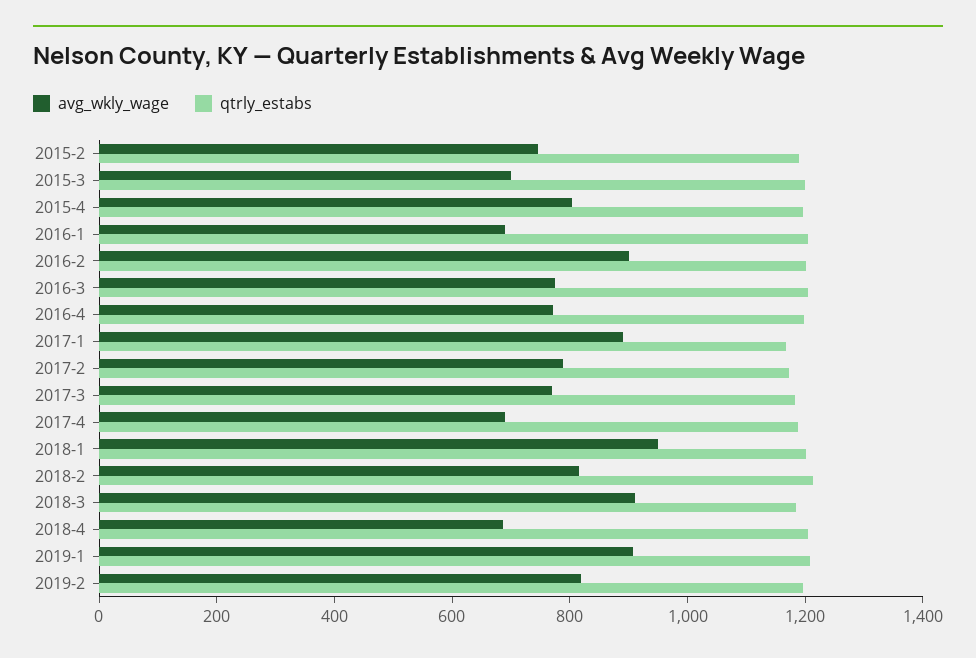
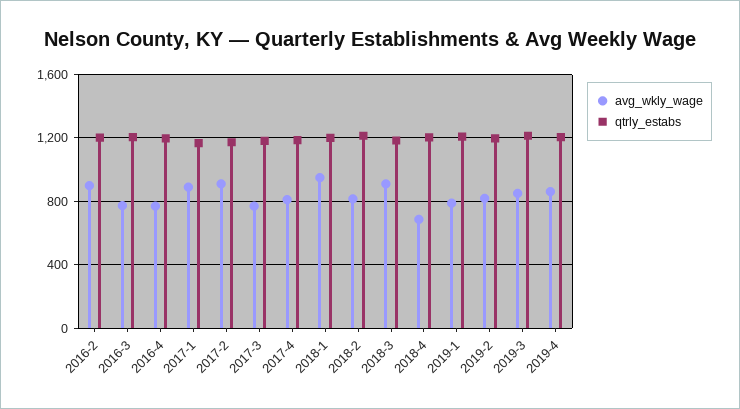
avg_wkly_wage, 2015-2: 750 -> none
qtrly_estabs, 2015-2: 1200 -> none
avg_wkly_wage, 2015-3: 700 -> none
qtrly_estabs, 2015-3: 1200 -> none
avg_wkly_wage, 2015-4: 800 -> none
qtrly_estabs, 2015-4: 1200 -> none
avg_wkly_wage, 2016-1: 700 -> none
qtrly_estabs, 2016-1: 1200 -> none
avg_wkly_wage, 2017-2: 800 -> 900
avg_wkly_wage, 2017-4: 700 -> 800
avg_wkly_wage, 2019-1: 900 -> 800
avg_wkly_wage, 2019-3: none -> 850
qtrly_estabs, 2019-3: none -> 1200
avg_wkly_wage, 2019-4: none -> 850
qtrly_estabs, 2019-4: none -> 1200

